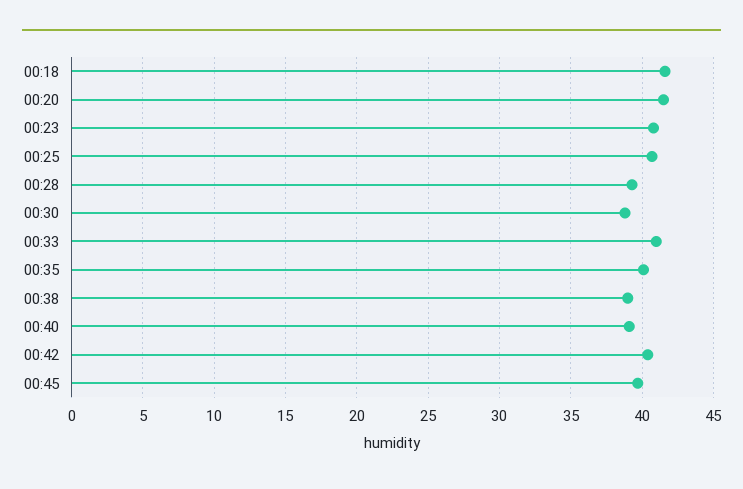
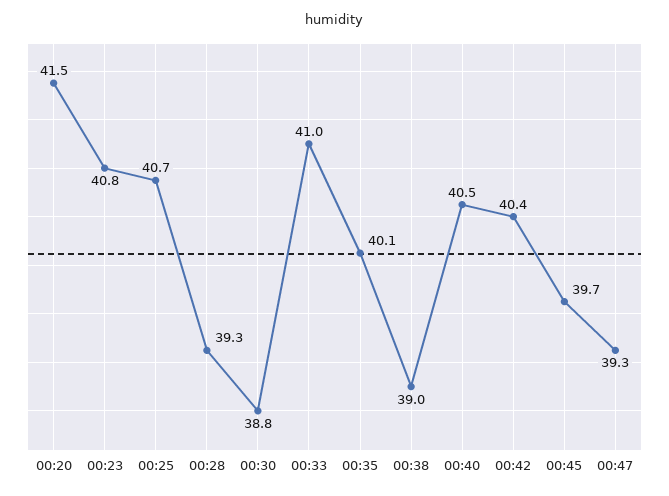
00:18: 41.5 -> none
00:40: 39 -> 40.5
00:47: none -> 39.3

